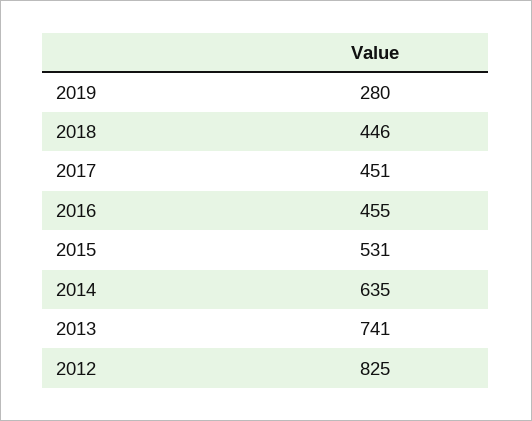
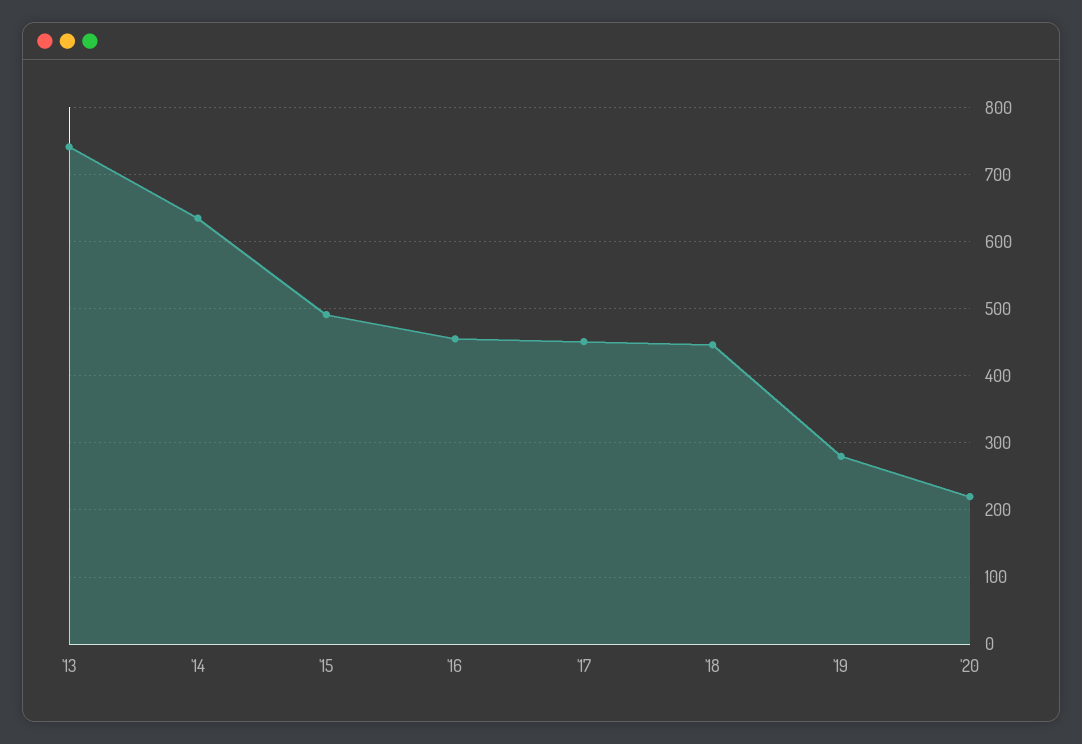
2015: 531 -> 490
2012: 825 -> none
'20: none -> 220

